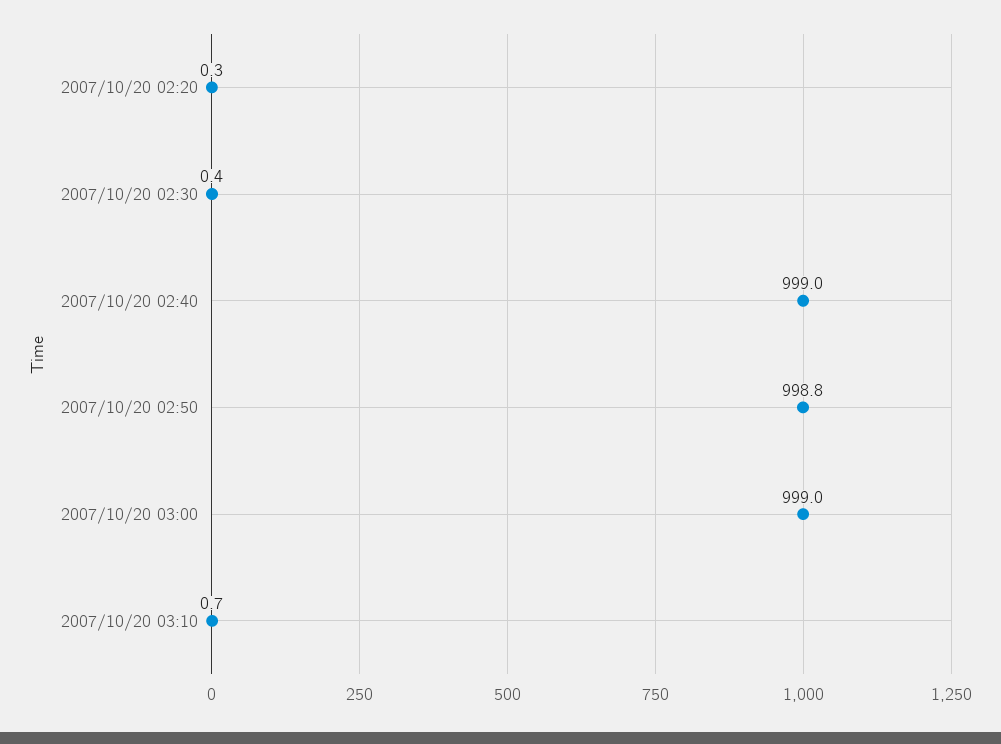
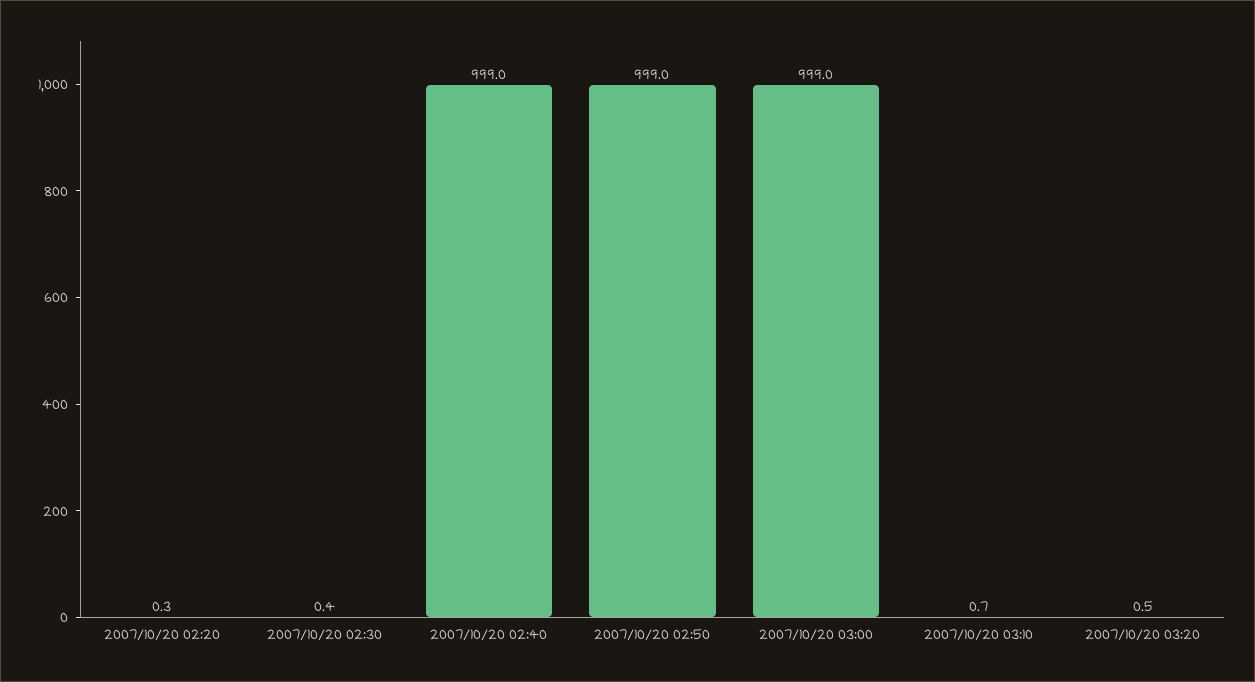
2007/10/20 02:50: 998.8 -> 999
2007/10/20 03:20: none -> 0.5

